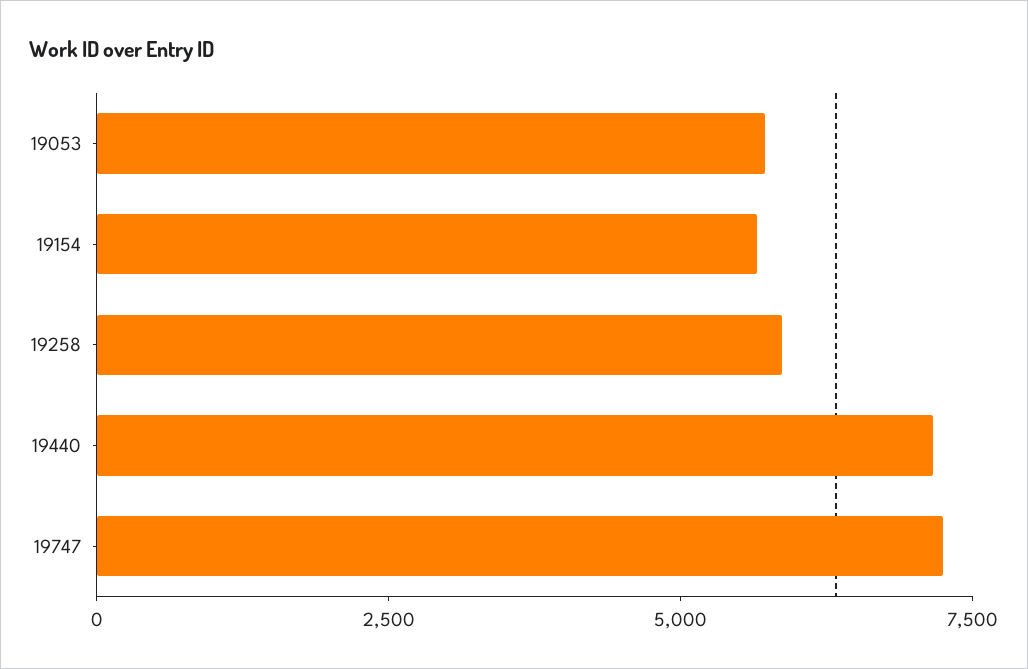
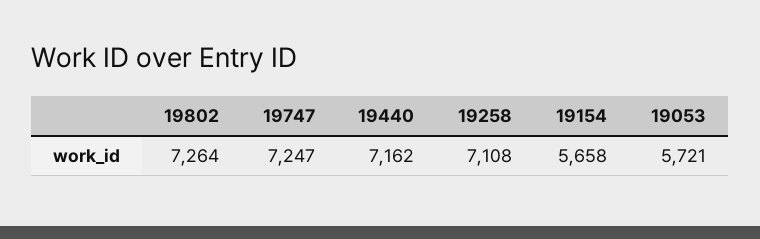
19258: 6000 -> 7108
19802: none -> 7264

